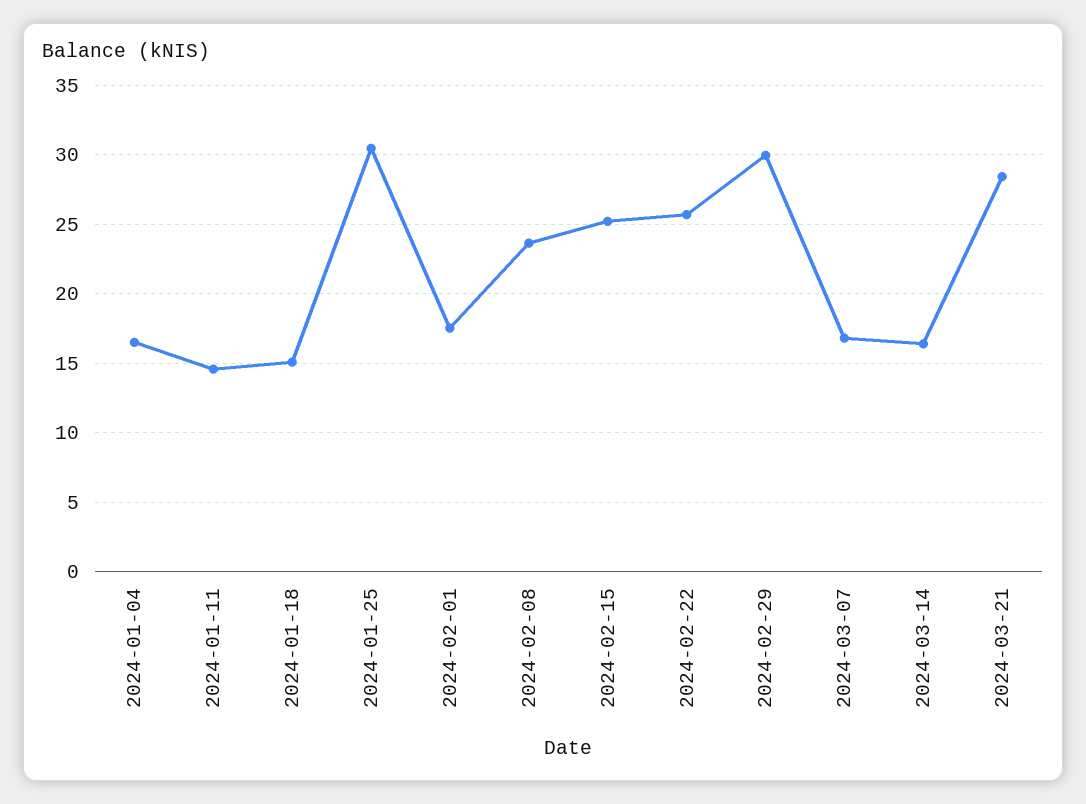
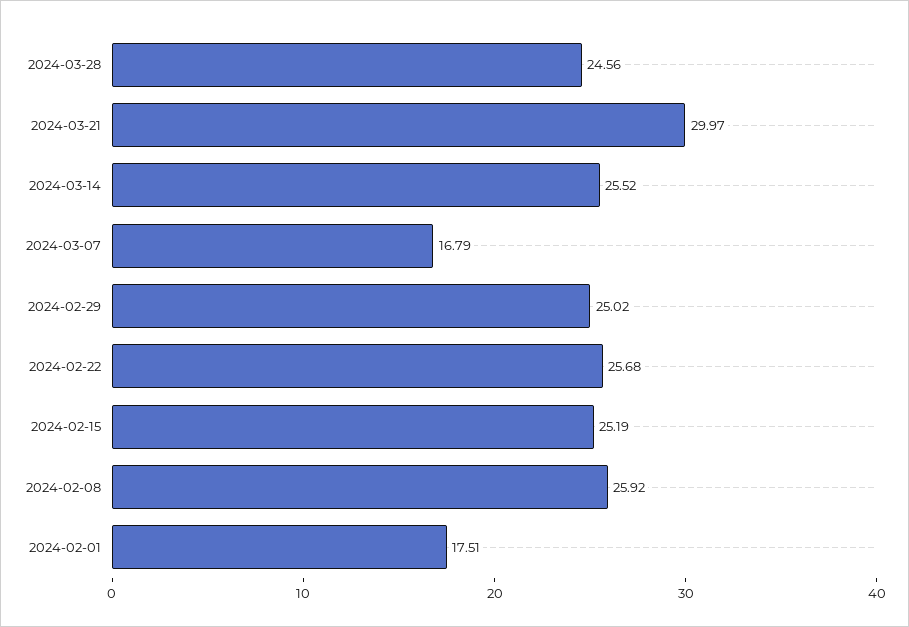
2024-01-04: 16.5 -> none
2024-01-11: 14.5 -> none
2024-01-18: 15 -> none
2024-01-25: 30.5 -> none
2024-02-08: 23.5 -> 25.92
2024-02-29: 30 -> 25.02
2024-03-14: 16.5 -> 25.52
2024-03-21: 28.5 -> 29.97
2024-03-28: none -> 24.56

